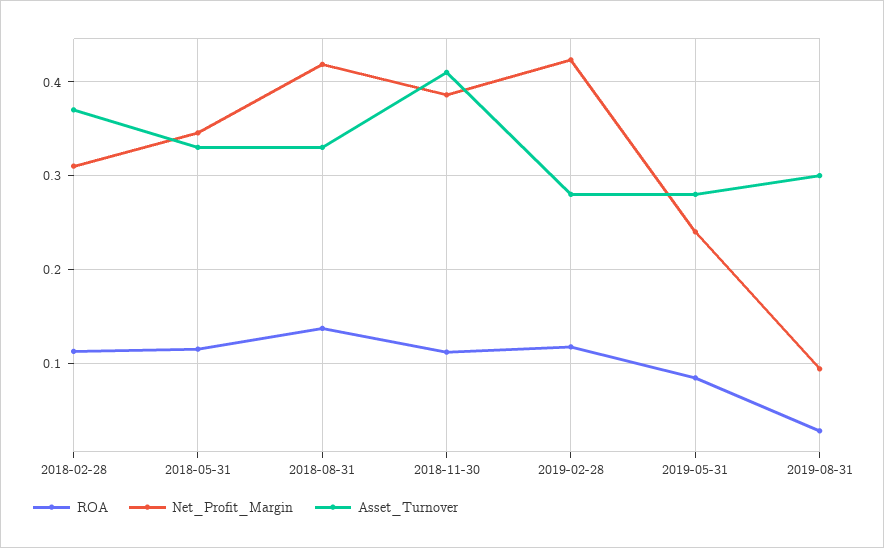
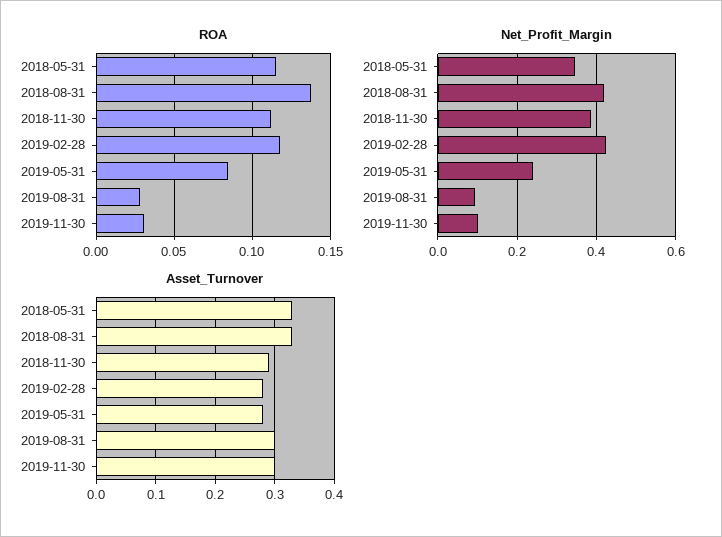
ROA, 2018-02-28: 0.11 -> none
Net_Profit_Margin, 2018-02-28: 0.31 -> none
Asset_Turnover, 2018-02-28: 0.37 -> none
Asset_Turnover, 2018-11-30: 0.41 -> 0.3
ROA, 2019-11-30: none -> 0.03
Net_Profit_Margin, 2019-11-30: none -> 0.1
Asset_Turnover, 2019-11-30: none -> 0.3

